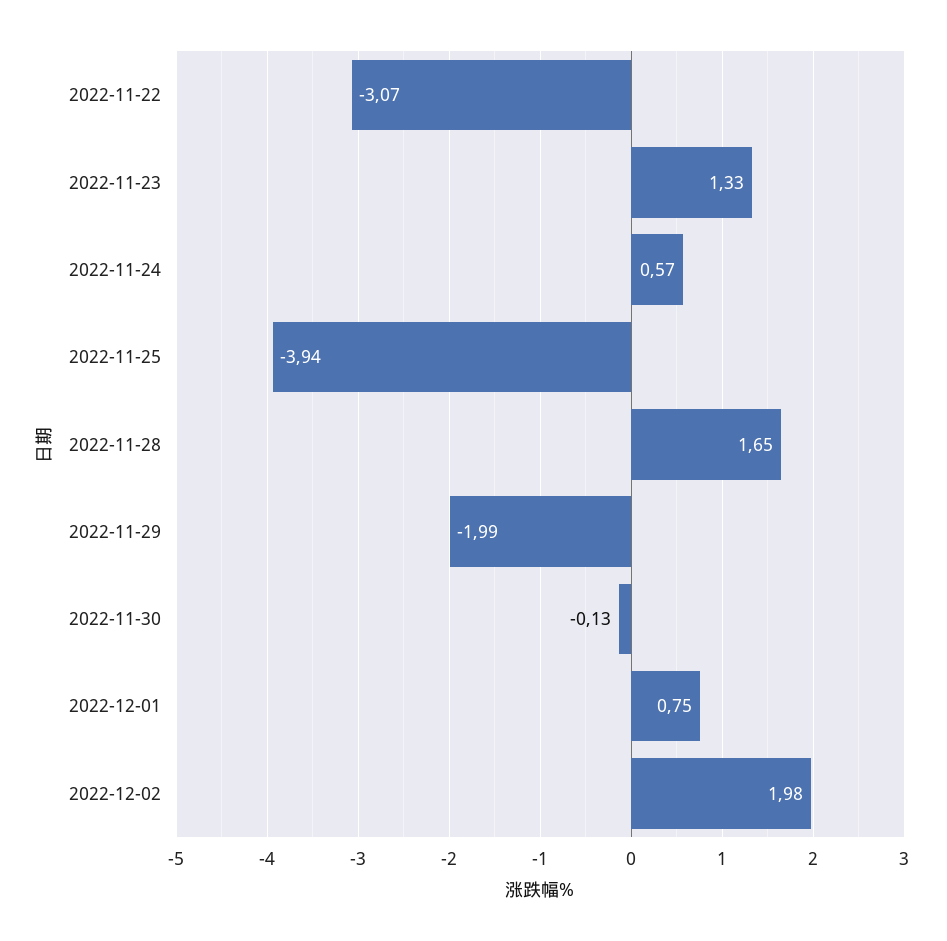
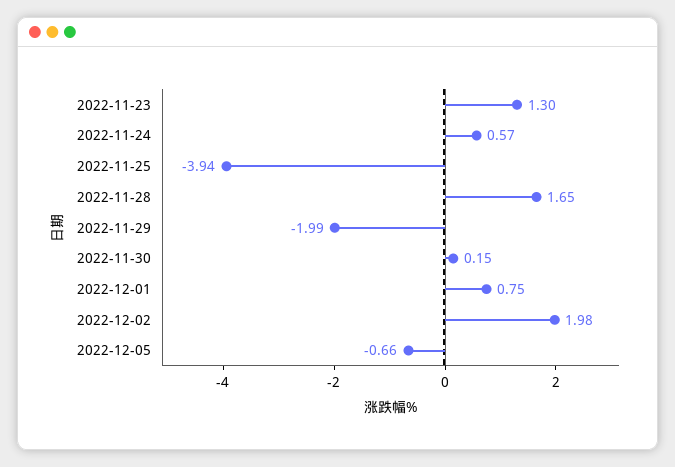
2022-11-22: -3.07 -> none
2022-11-23: 1.33 -> 1.3
2022-11-30: -0.13 -> 0.15
2022-12-05: none -> -0.66

